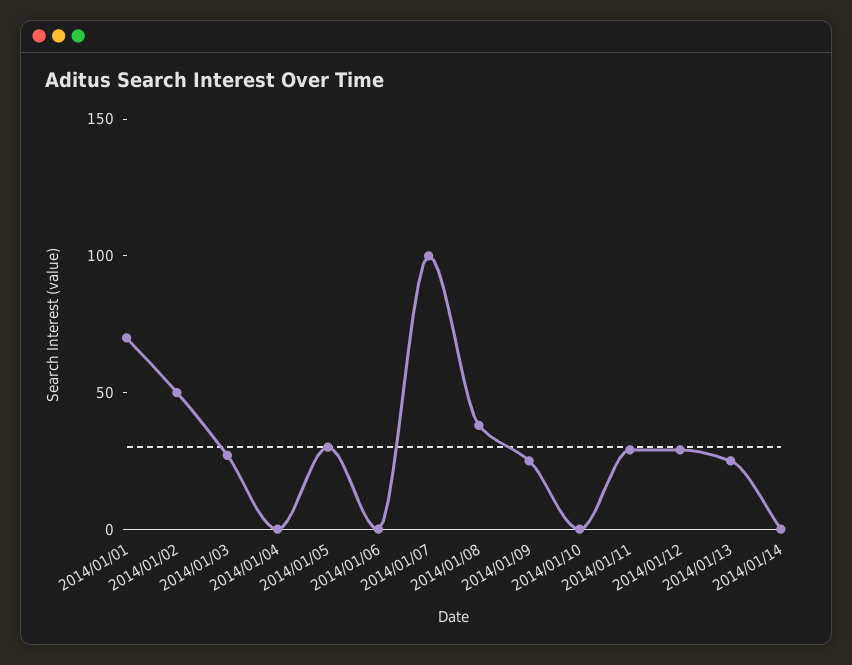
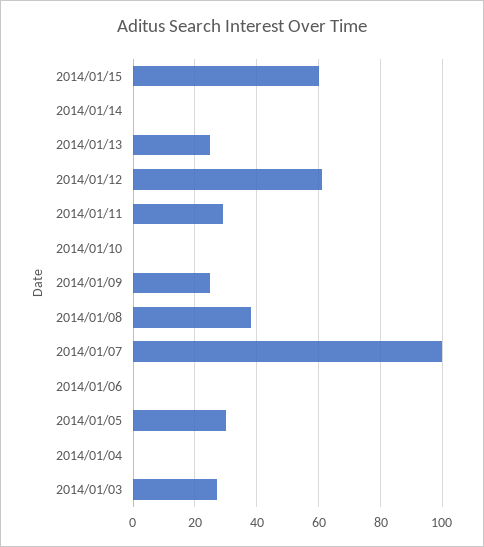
2014/01/01: 70 -> none
2014/01/02: 50 -> none
2014/01/12: 30 -> 60
2014/01/15: none -> 60

